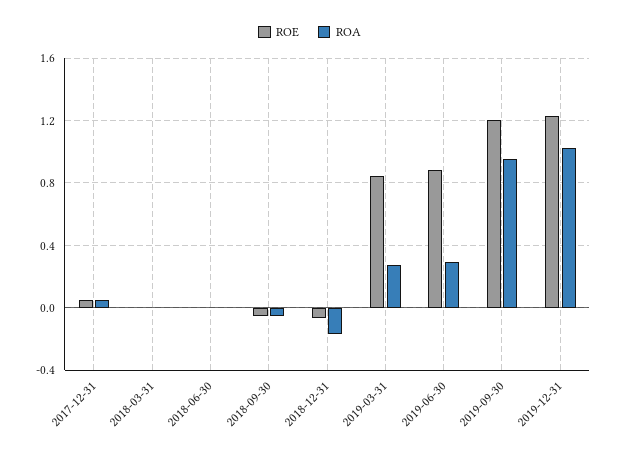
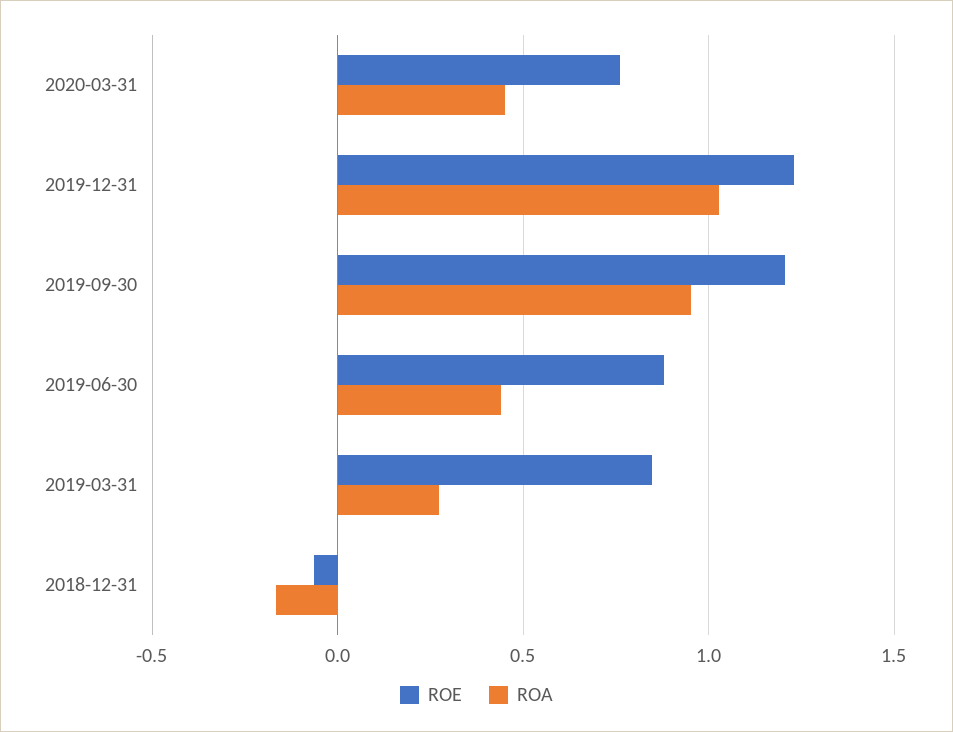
ROE, 2017-12-31: 0.05 -> none
ROA, 2017-12-31: 0.05 -> none
ROE, 2018-03-31: 0 -> none
ROA, 2018-03-31: 0 -> none
ROE, 2018-06-30: 0 -> none
ROA, 2018-06-30: 0 -> none
ROE, 2018-09-30: -0.05 -> none
ROA, 2018-09-30: -0.05 -> none
ROA, 2019-06-30: 0.3 -> 0.45
ROE, 2020-03-31: none -> 0.75
ROA, 2020-03-31: none -> 0.45

